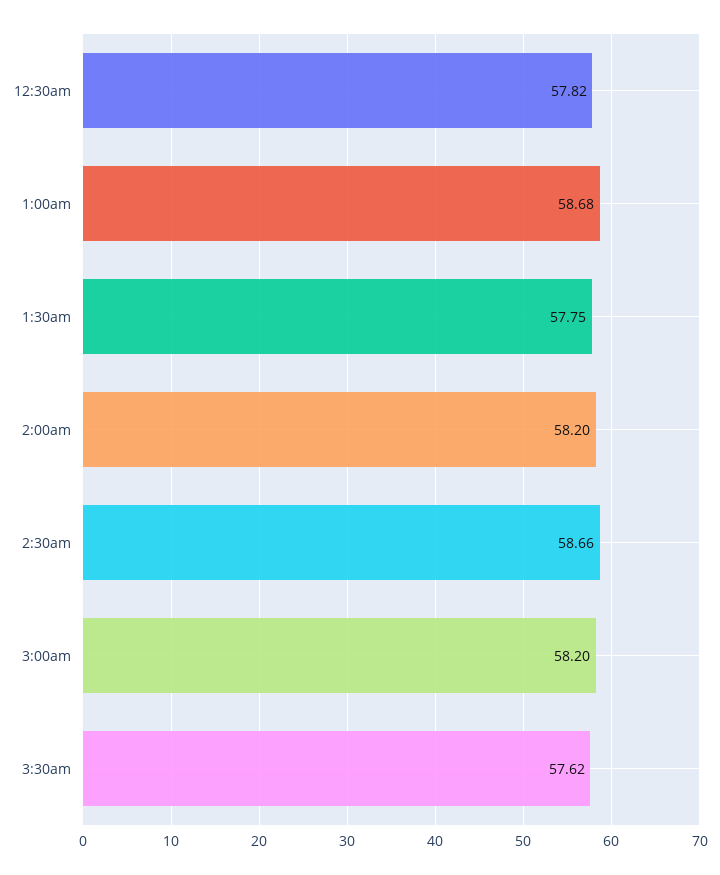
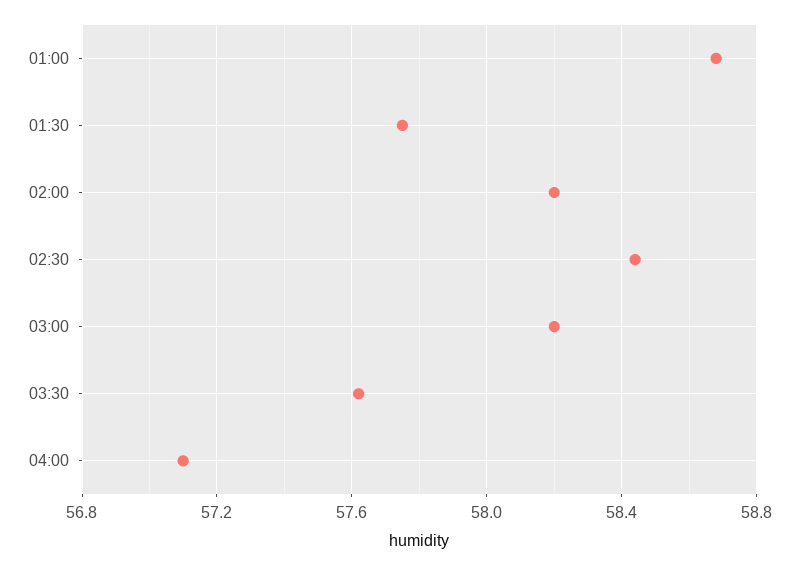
12:30am: 57.82 -> none
2:30am: 58.66 -> 58.45
04:00: none -> 57.1

